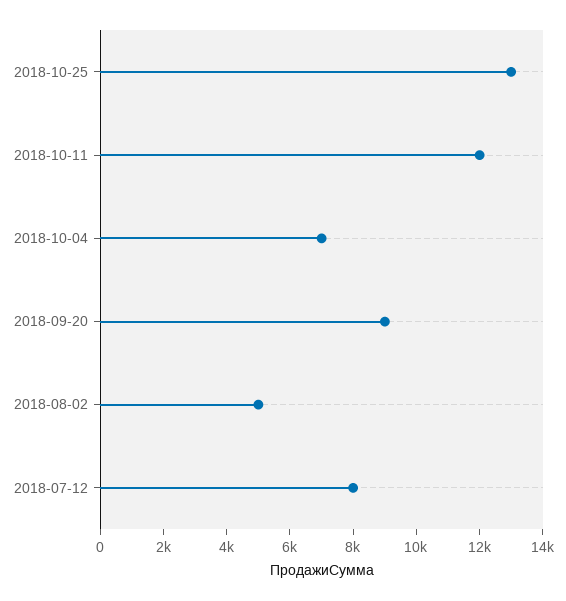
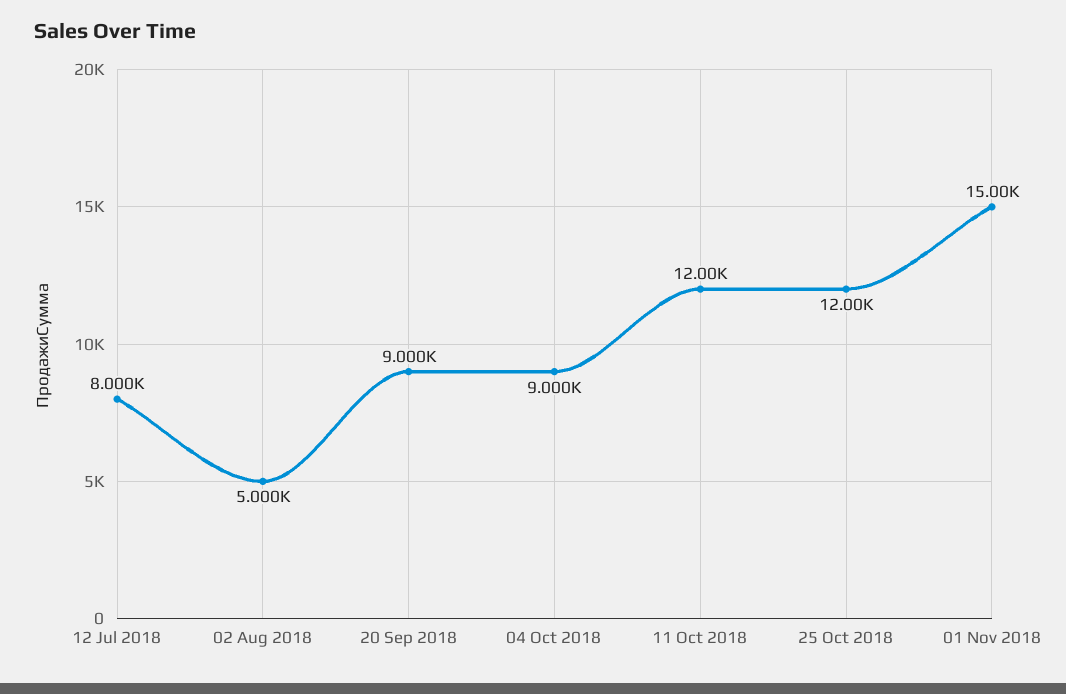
2018-10-25: 13000 -> 12000
2018-10-04: 7000 -> 9000
01 Nov 2018: none -> 15000

